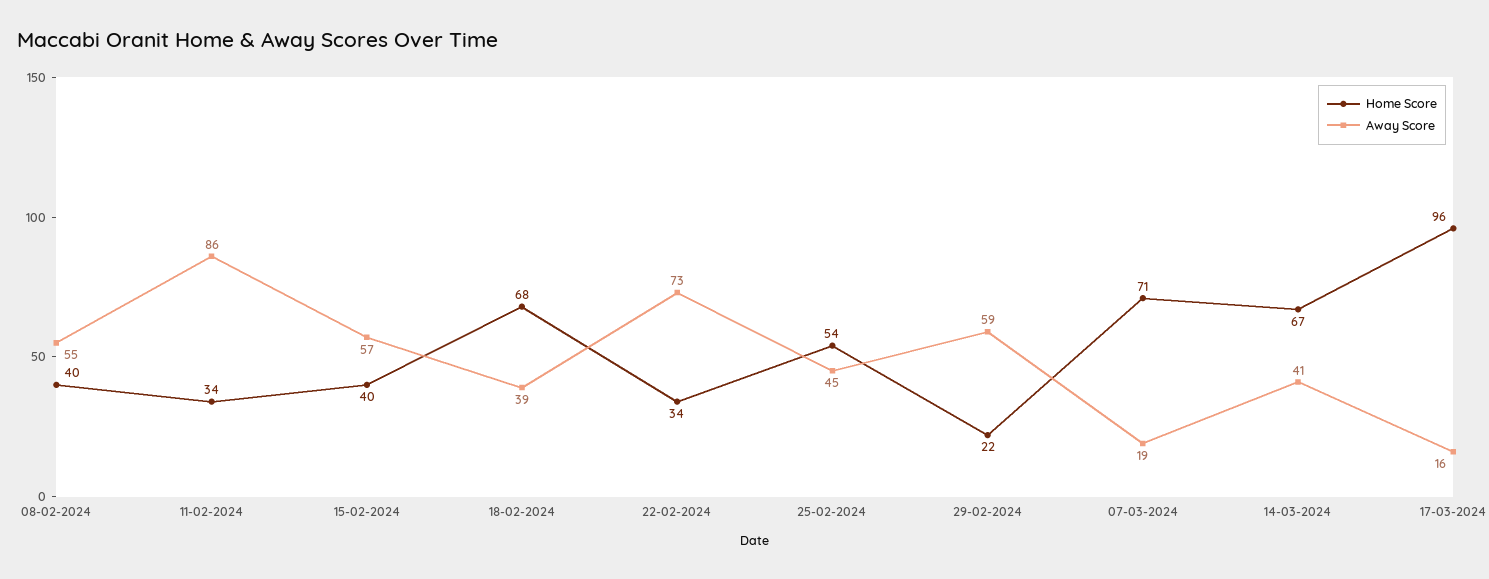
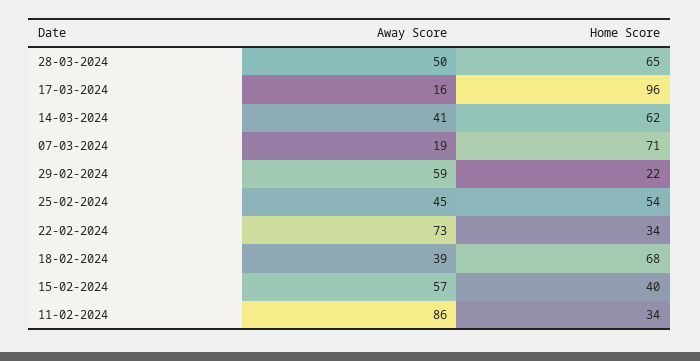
Home Score, 08-02-2024: 40 -> none
Away Score, 08-02-2024: 55 -> none
Home Score, 14-03-2024: 67 -> 62
Away Score, 28-03-2024: none -> 50
Home Score, 28-03-2024: none -> 65

